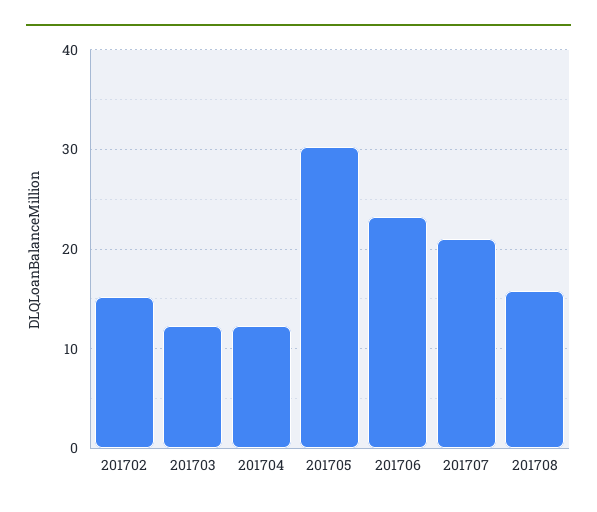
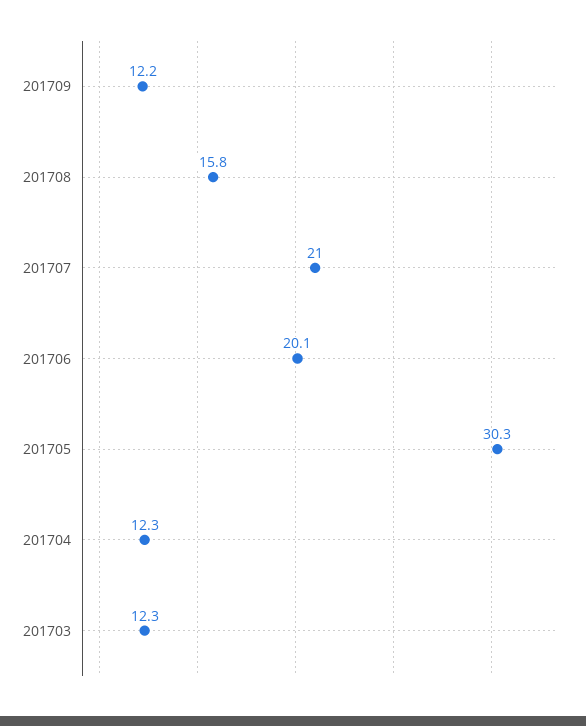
201702: 15 -> none
201706: 23 -> 20.1
201709: none -> 12.2

